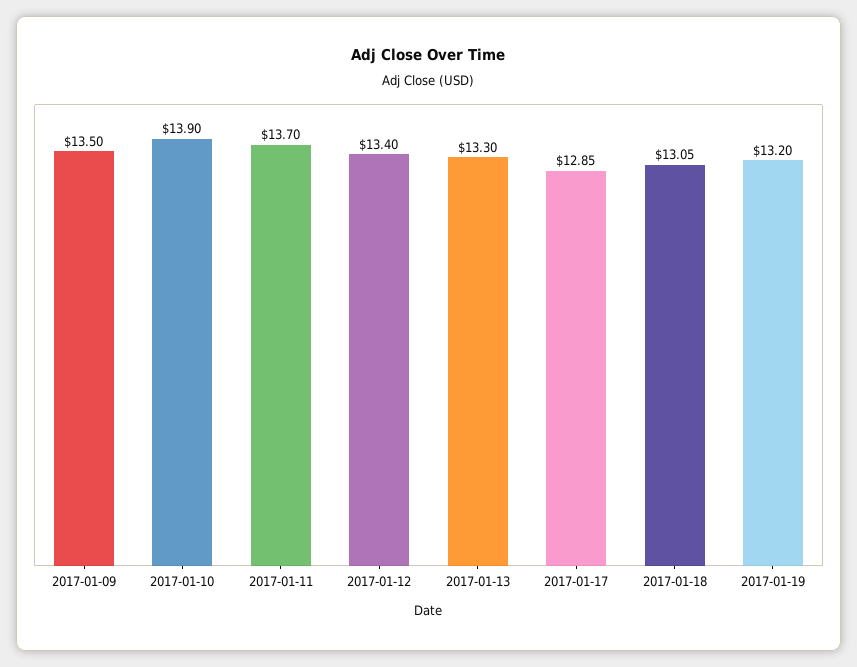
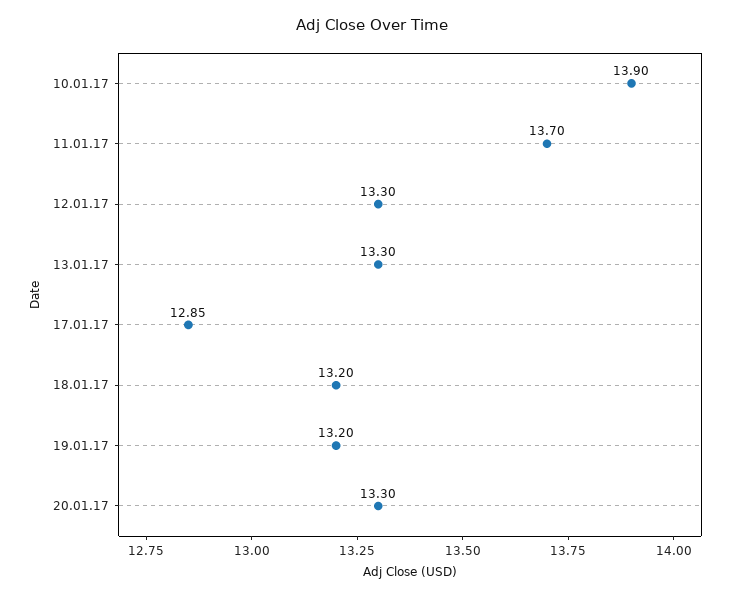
2017-01-09: 13.5 -> none
2017-01-12: 13.4 -> 13.3
2017-01-18: 13.05 -> 13.2
20.01.17: none -> 13.3

